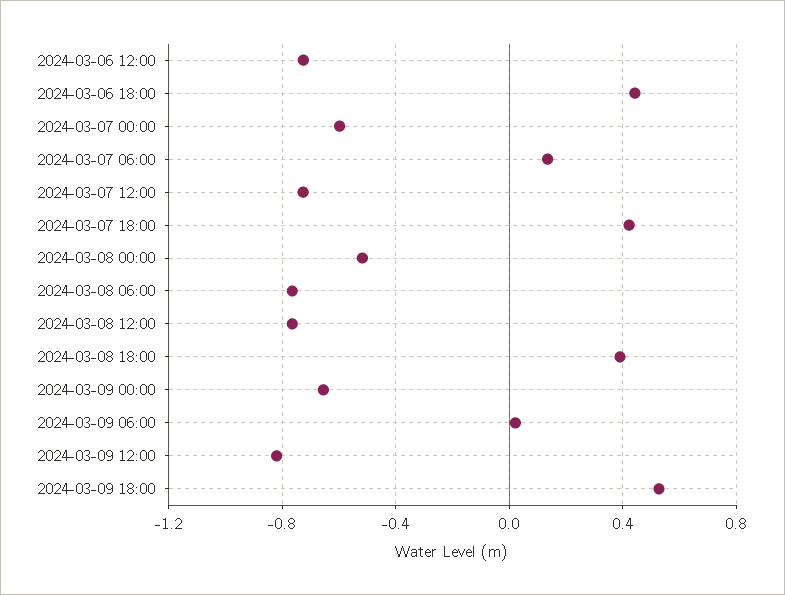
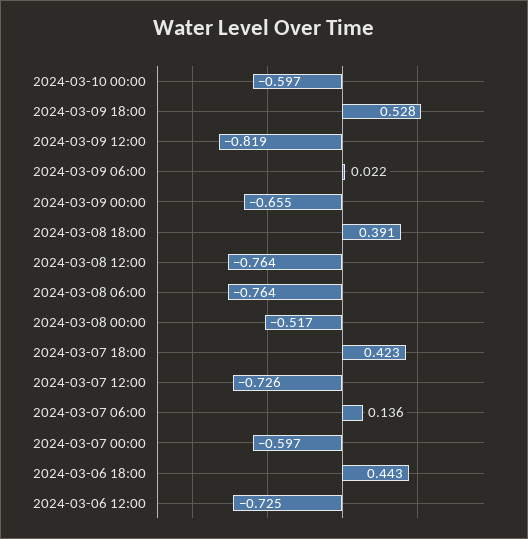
2024-03-10 00:00: none -> -0.597

